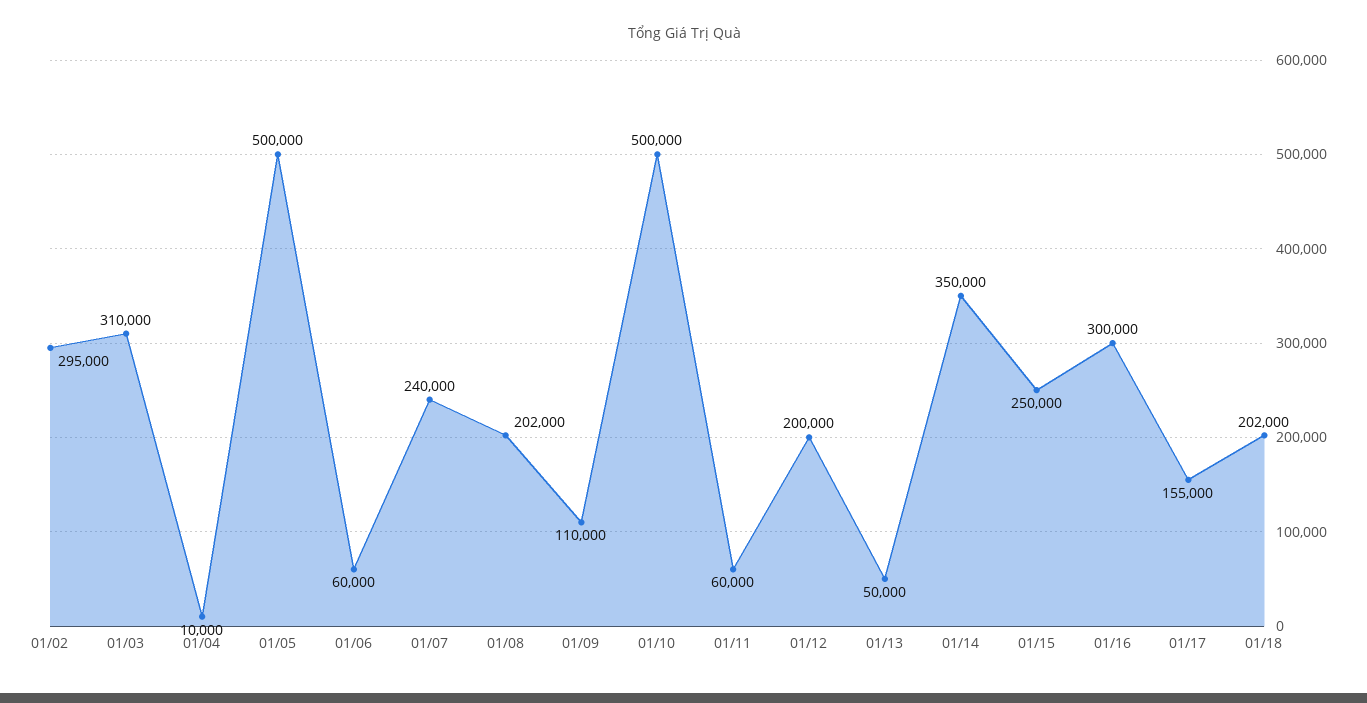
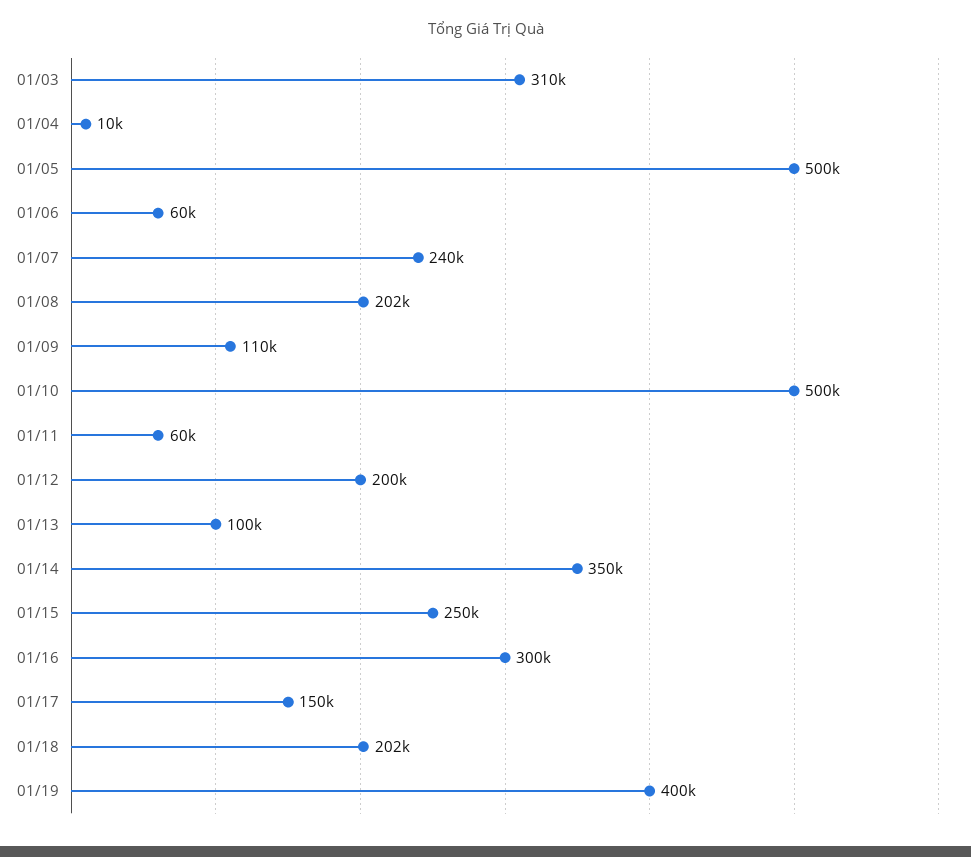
01/02: 295000 -> none
01/13: 50000 -> 100000
01/17: 155000 -> 150000
01/19: none -> 400000

